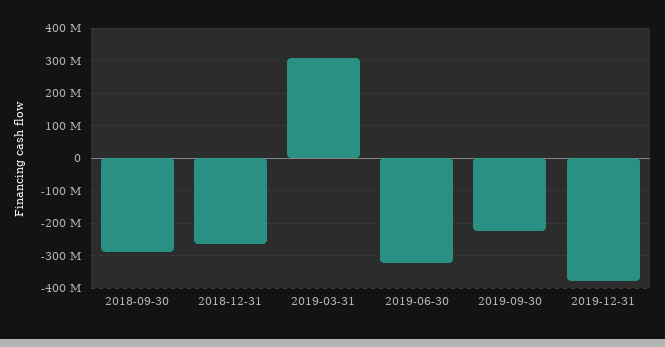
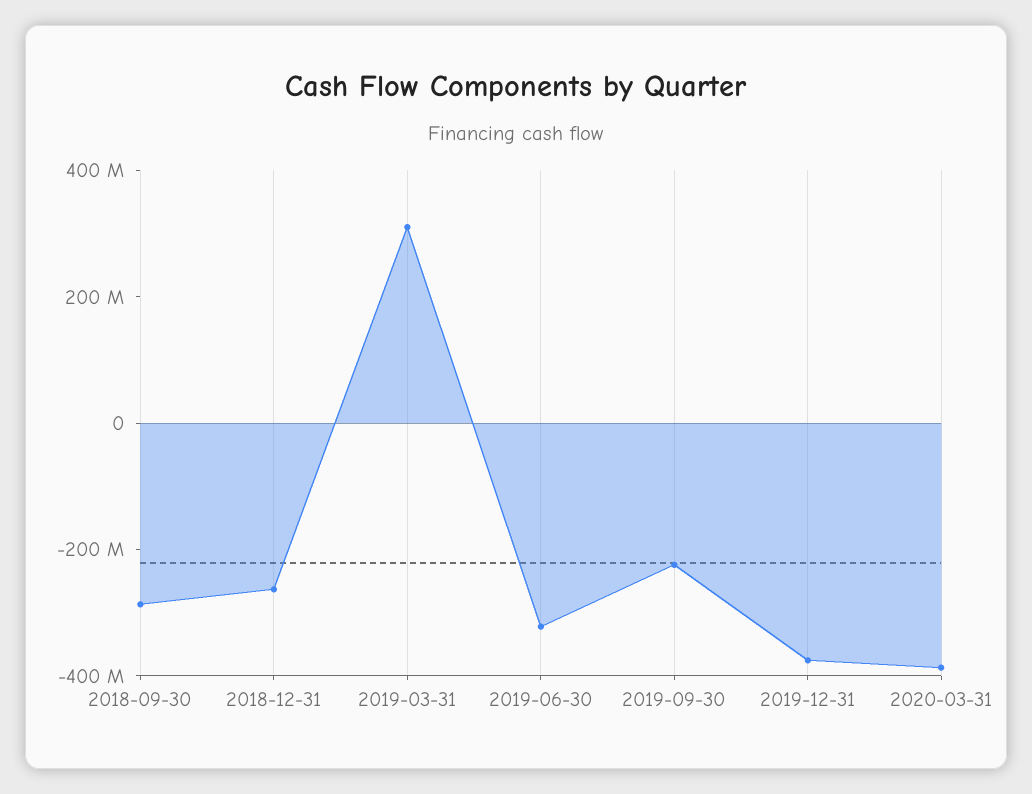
2020-03-31: none -> -400000000

